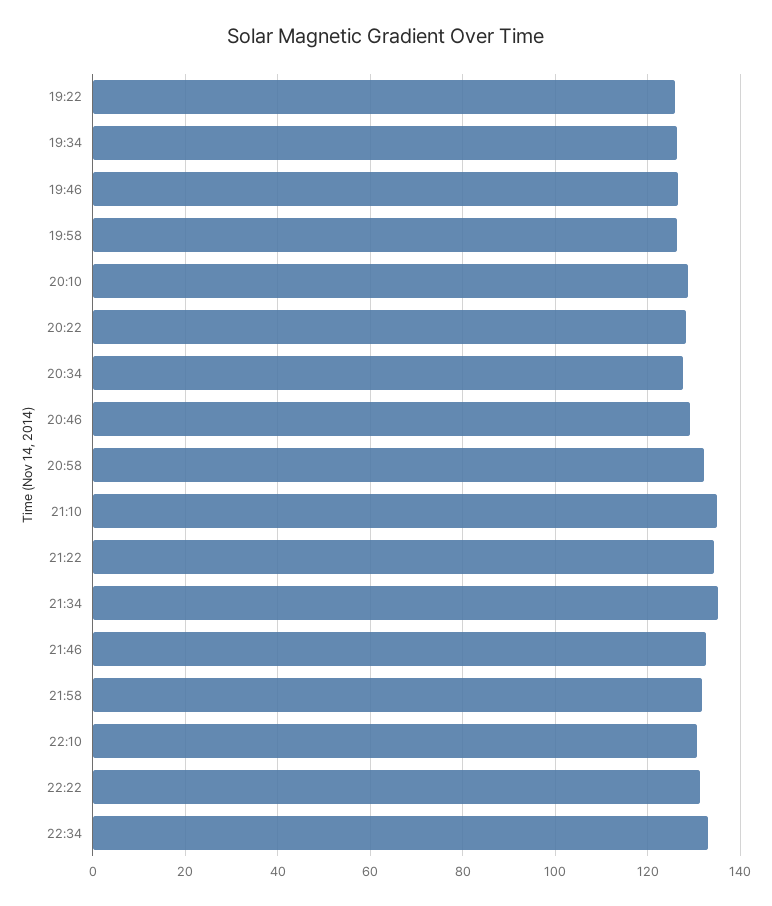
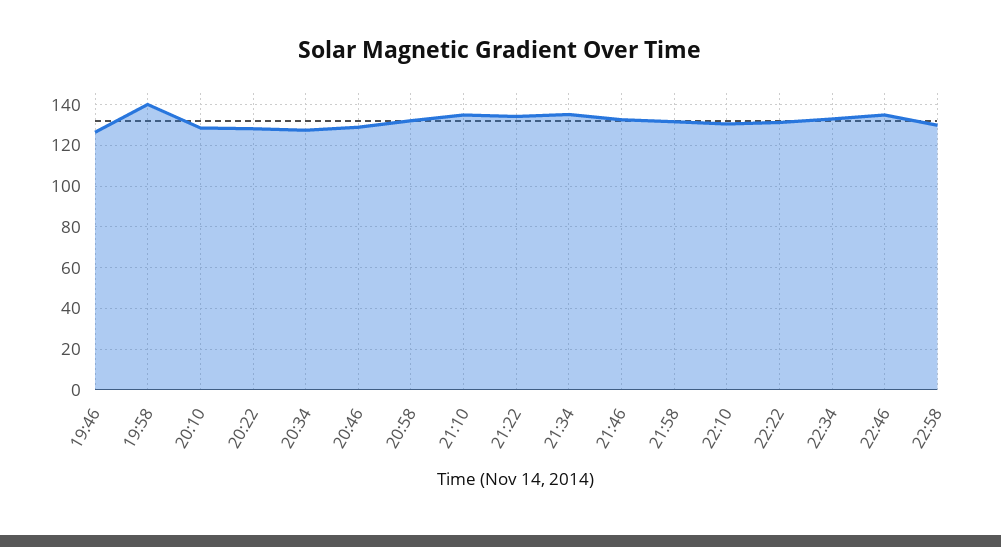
19:22: 126 -> none
19:34: 126 -> none
19:58: 126 -> 140
22:46: none -> 135
22:58: none -> 130

